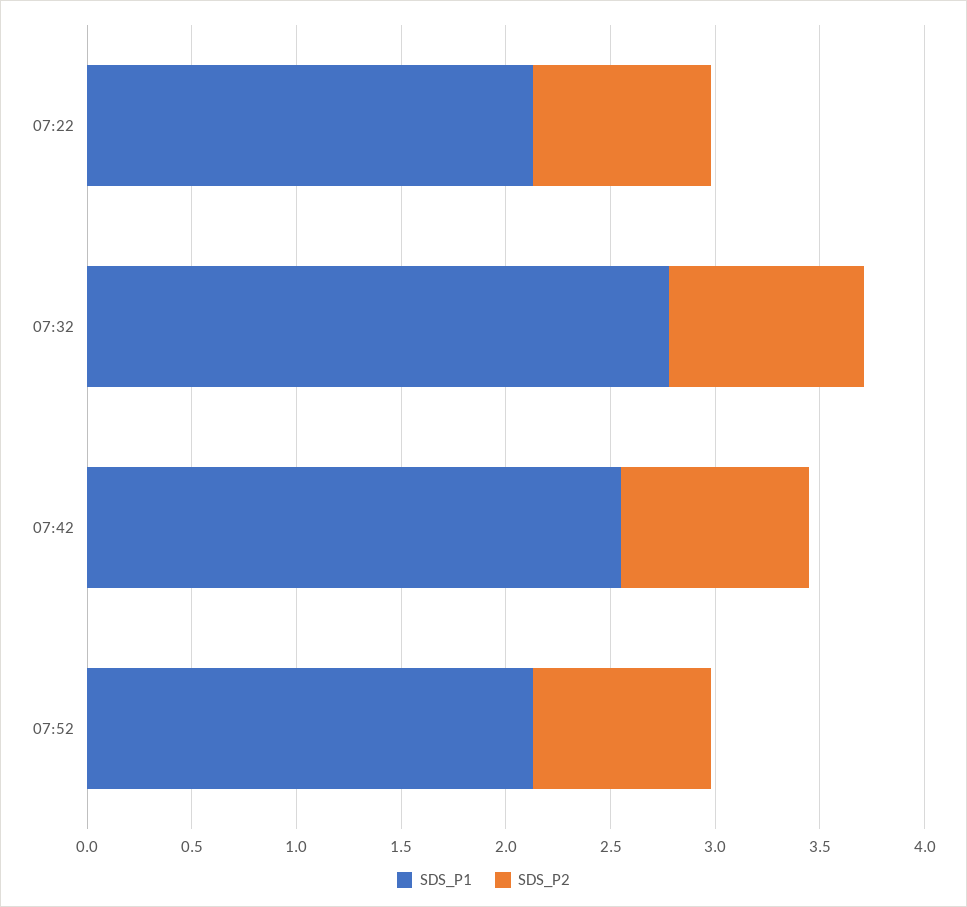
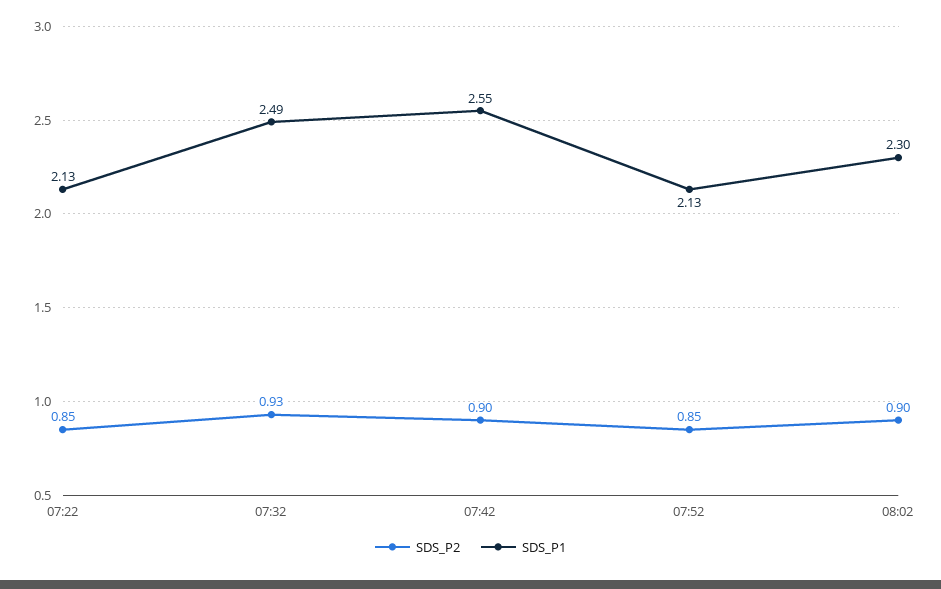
SDS_P1, 07:32: 2.8 -> 2.49
SDS_P2, 08:02: none -> 0.9
SDS_P1, 08:02: none -> 2.3

